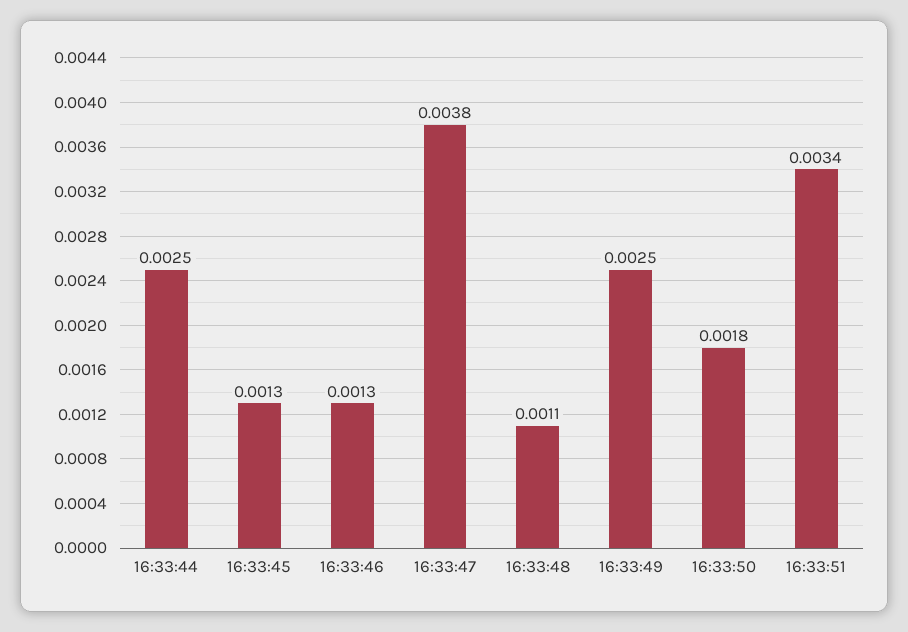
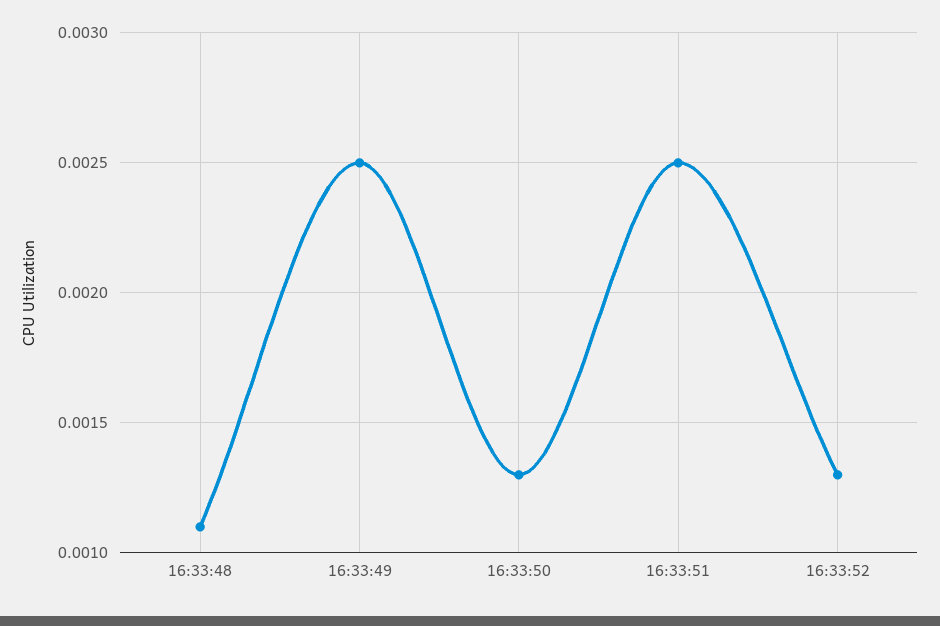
16:33:44: 0.0025 -> none
16:33:45: 0.0013 -> none
16:33:46: 0.0013 -> none
16:33:47: 0.0038 -> none
16:33:50: 0.0018 -> 0.0013
16:33:51: 0.0034 -> 0.0025
16:33:52: none -> 0.0013

